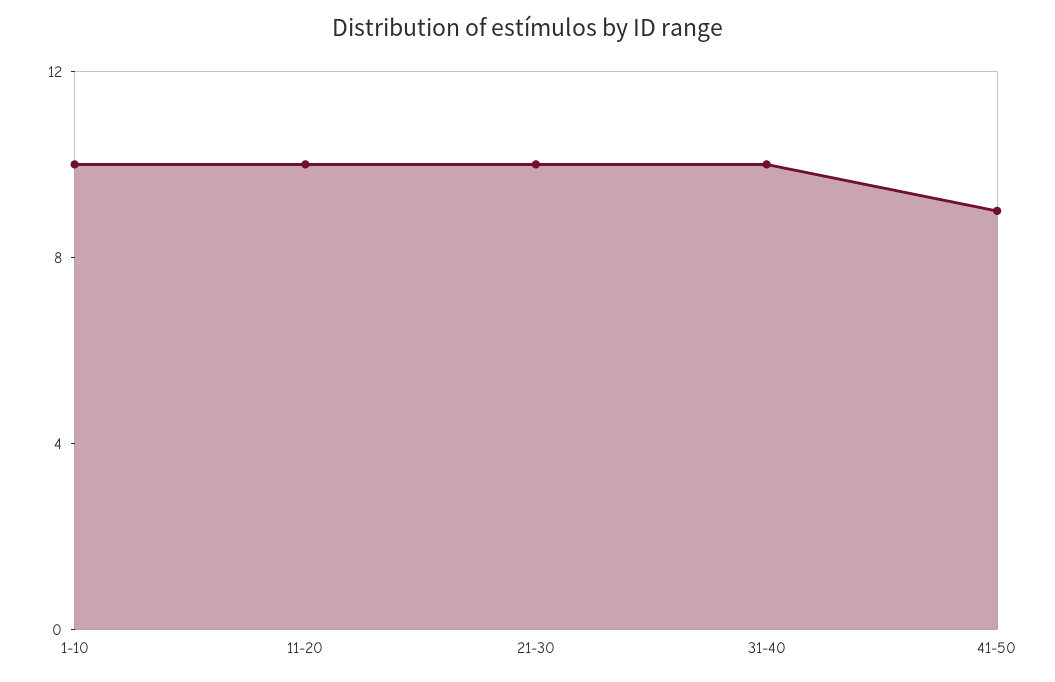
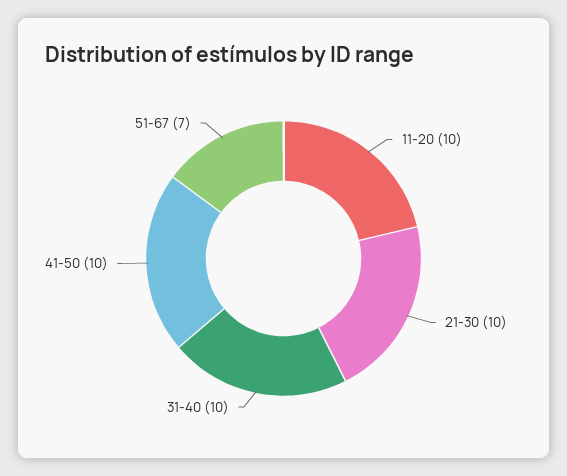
1-10: 10 -> none
41-50: 9 -> 10
51-67: none -> 7

